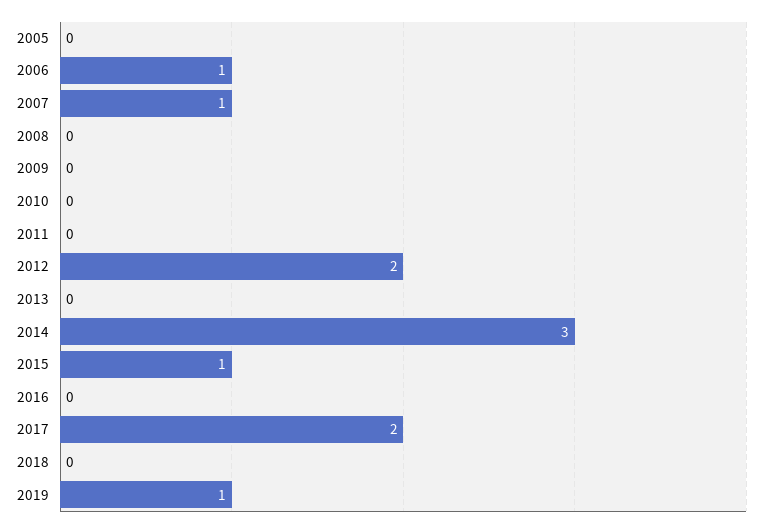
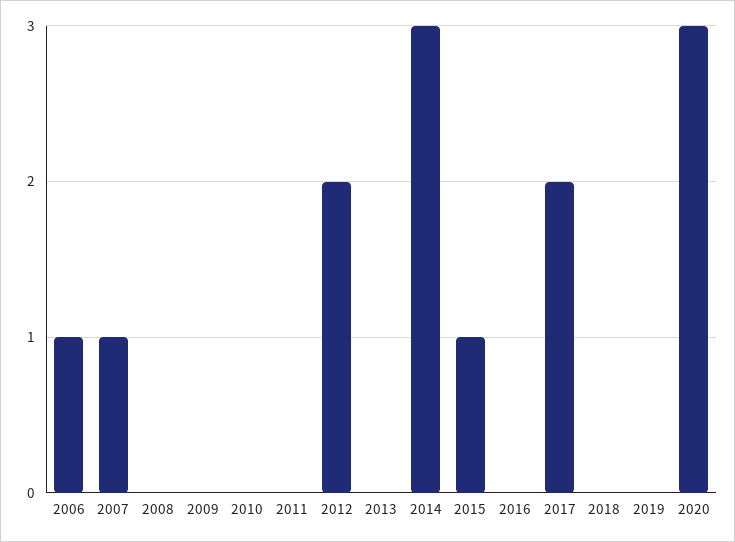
2005: 0 -> none
2019: 1 -> 0
2020: none -> 3

